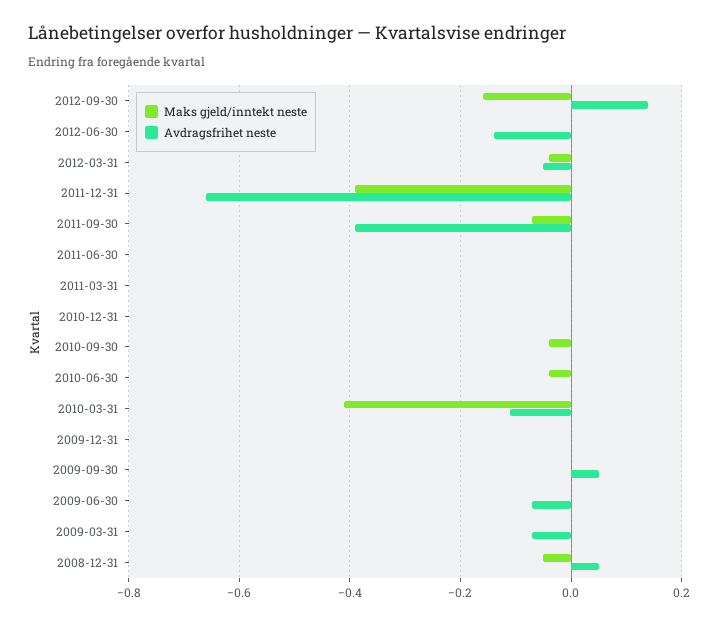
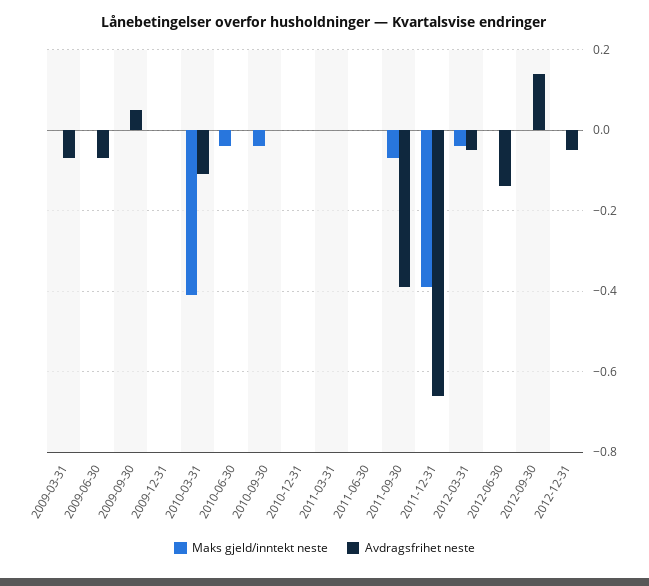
Maks gjeld/inntekt neste, 2012-09-30: -0.15 -> 0
Maks gjeld/inntekt neste, 2008-12-31: -0.05 -> none
Avdragsfrihet neste, 2008-12-31: 0.05 -> none
Maks gjeld/inntekt neste, 2012-12-31: none -> 0
Avdragsfrihet neste, 2012-12-31: none -> -0.05

